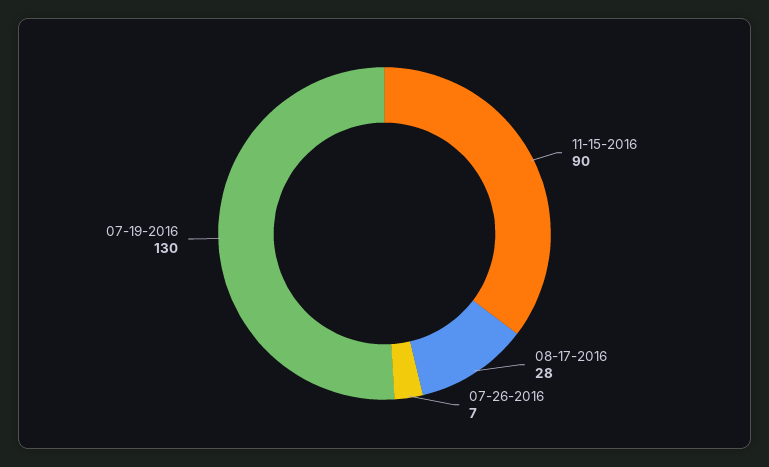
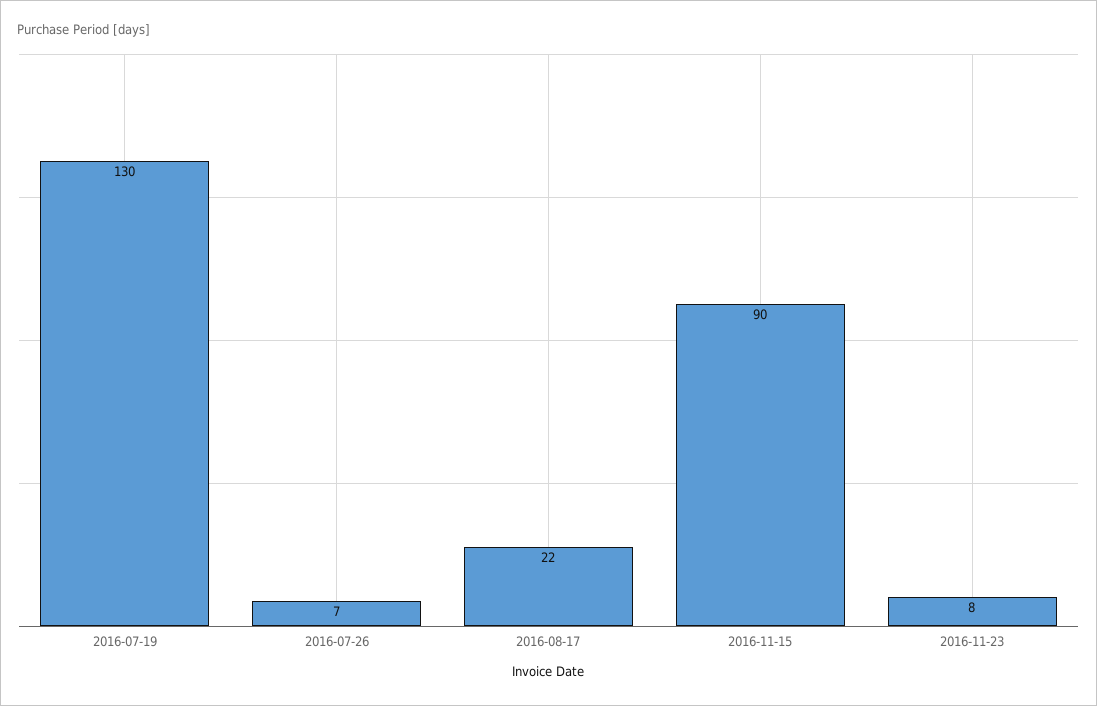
08-17-2016: 28 -> 22
2016-11-23: none -> 8

